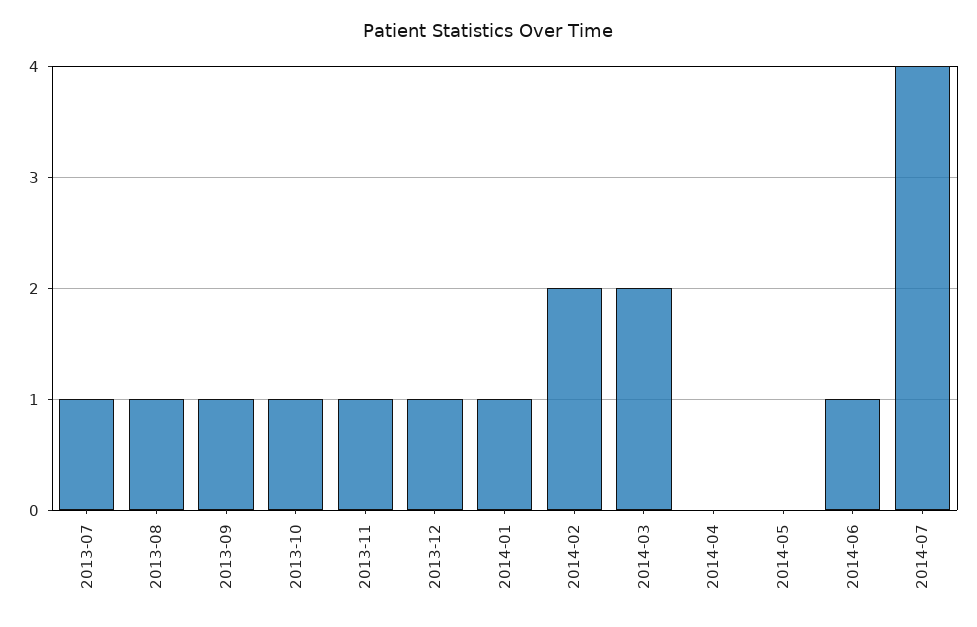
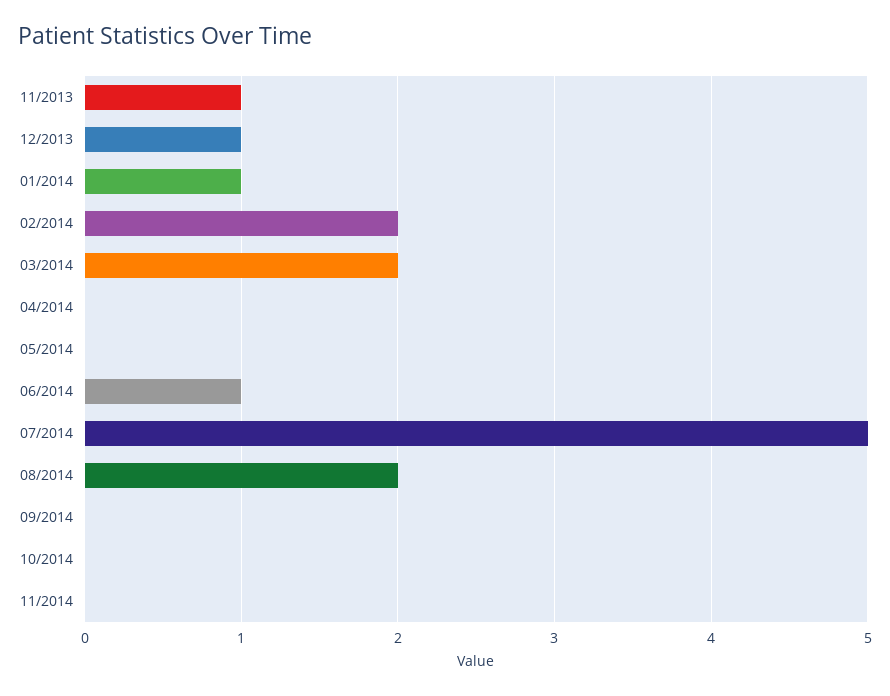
2013-07: 1 -> none
2013-08: 1 -> none
2013-09: 1 -> none
2013-10: 1 -> none
2014-07: 4 -> 5
08/2014: none -> 2
09/2014: none -> 0
10/2014: none -> 0
11/2014: none -> 0

